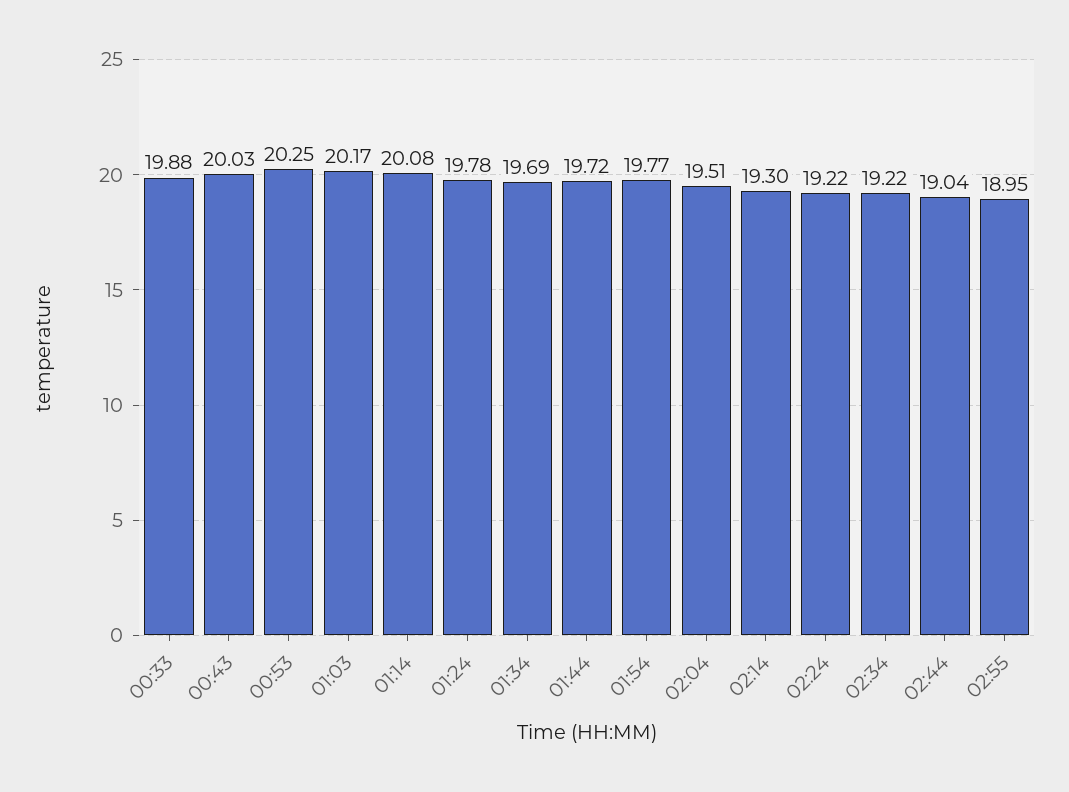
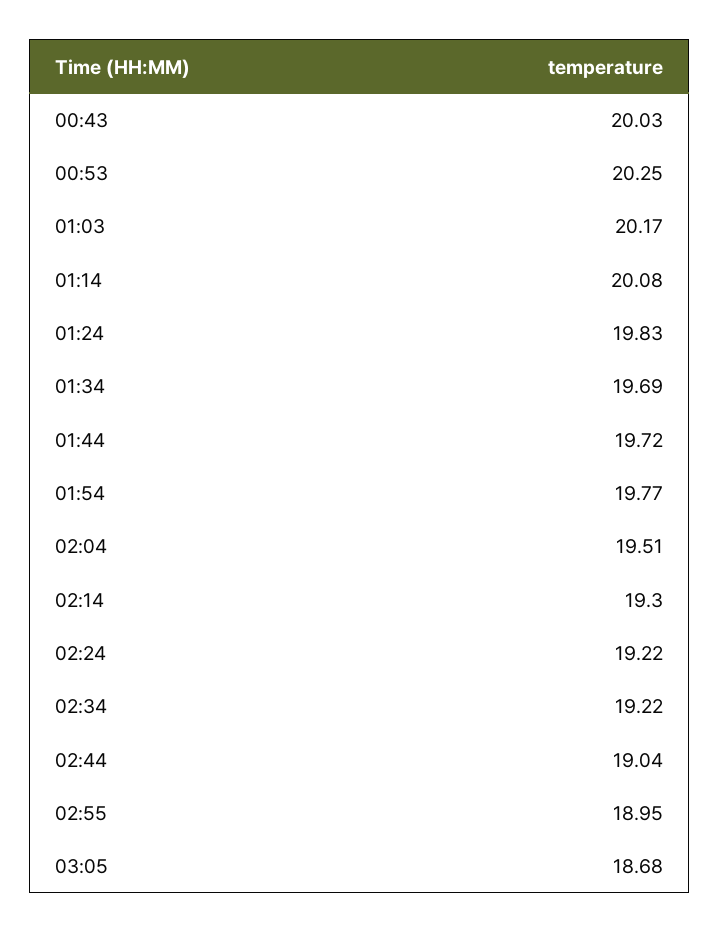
00:33: 19.88 -> none
01:24: 19.78 -> 19.83
03:05: none -> 18.68

